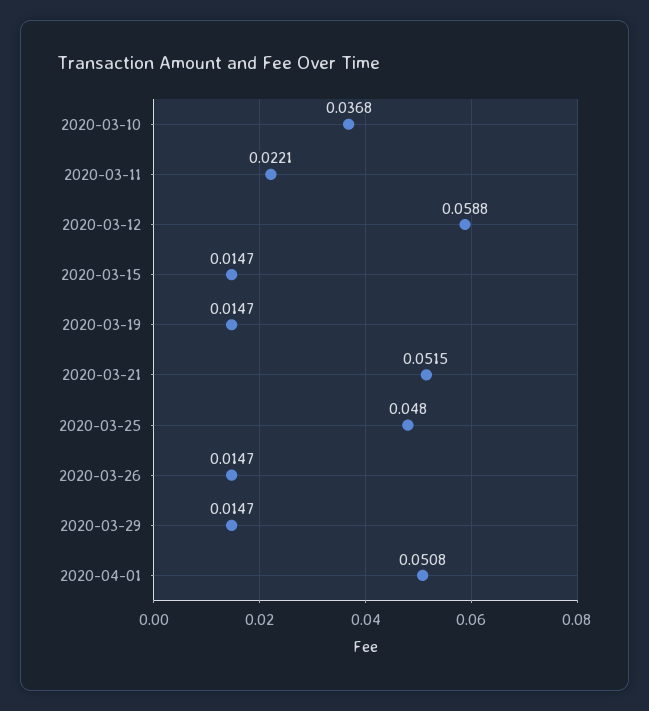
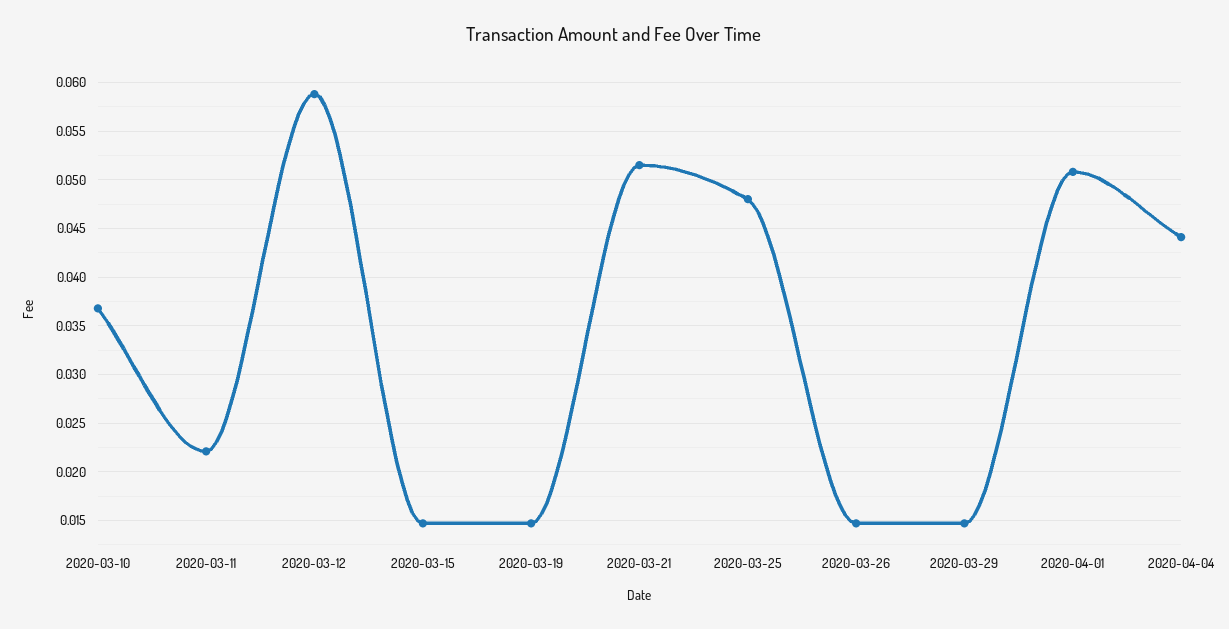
2020-04-04: none -> 0.044

